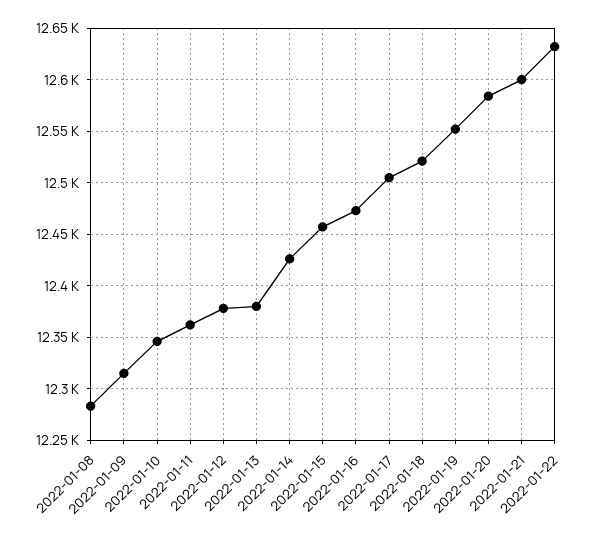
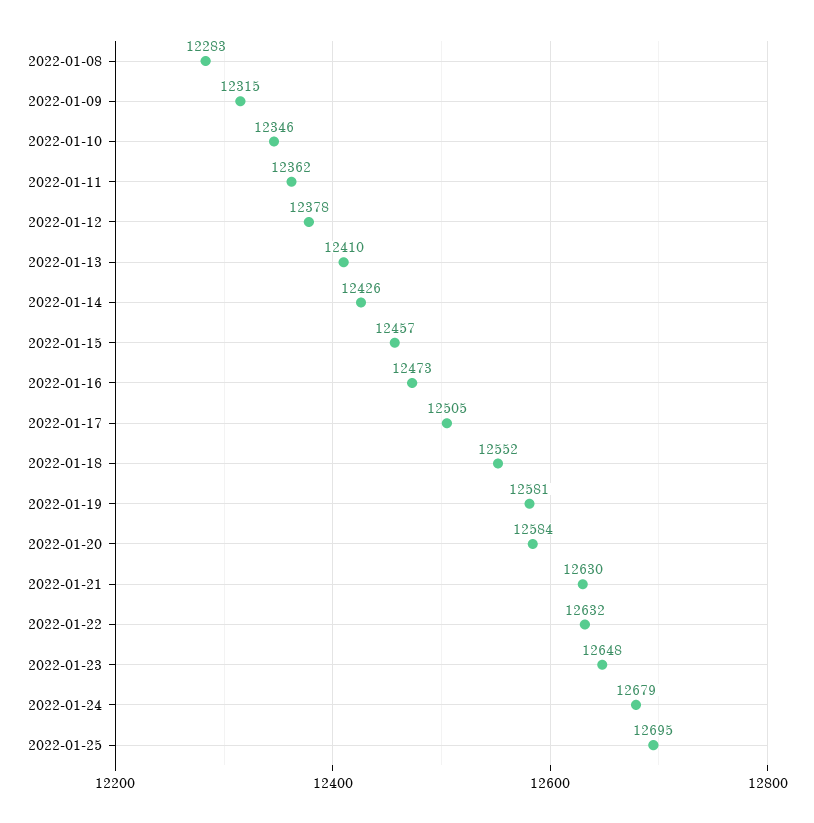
2022-01-13: 12380 -> 12410
2022-01-18: 12520 -> 12552
2022-01-19: 12550 -> 12581
2022-01-21: 12600 -> 12630
2022-01-23: none -> 12648
2022-01-24: none -> 12679
2022-01-25: none -> 12695

